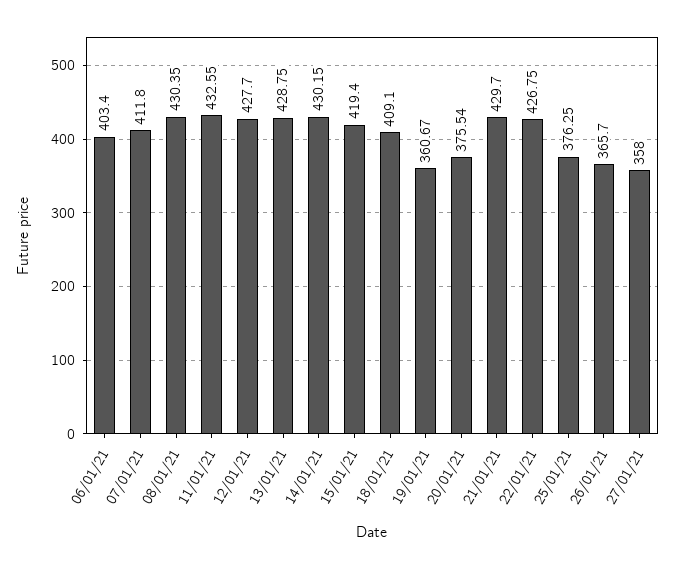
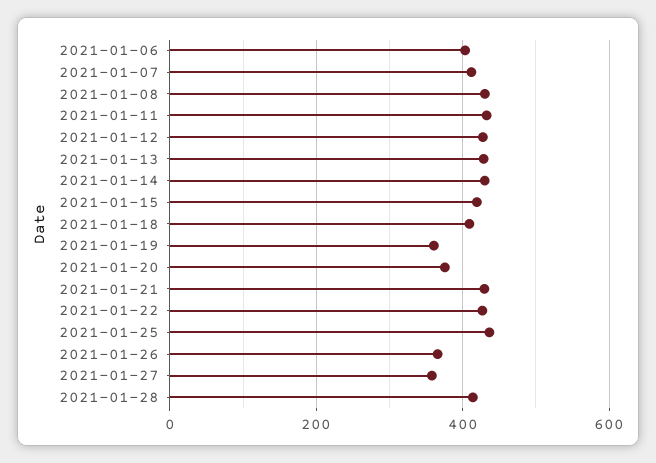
25/01/21: 376.25 -> 440
2021-01-28: none -> 420

